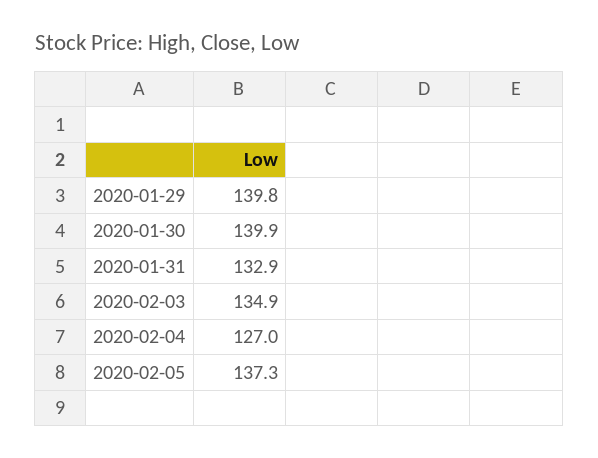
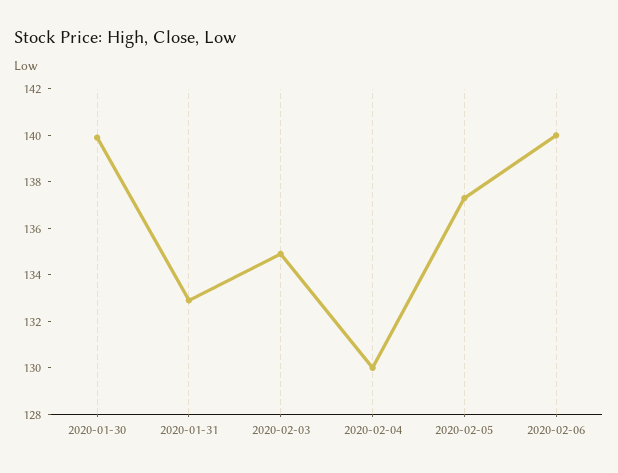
2020-01-29: 139.8 -> none
2020-02-04: 127 -> 130
2020-02-06: none -> 140

